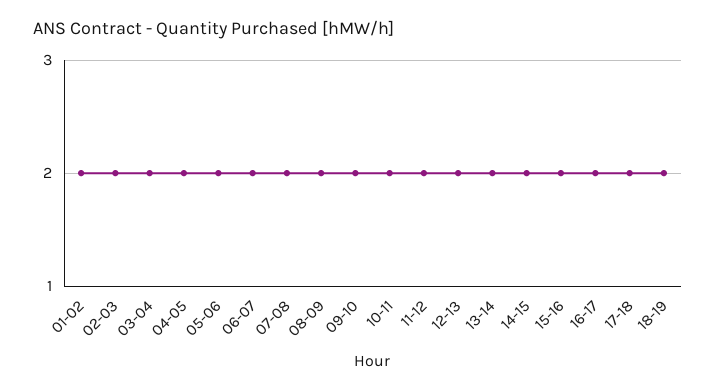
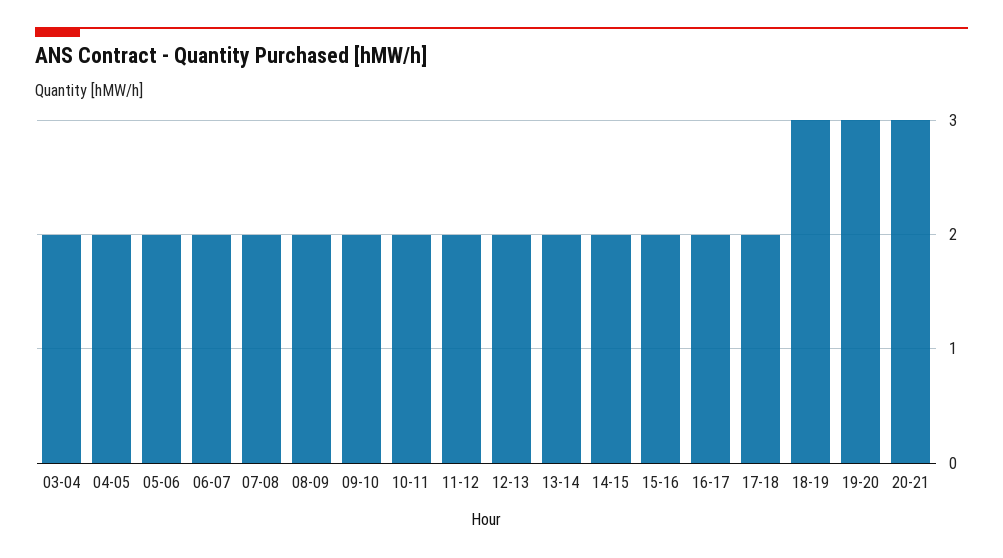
01-02: 2 -> none
02-03: 2 -> none
18-19: 2 -> 3
19-20: none -> 3
20-21: none -> 3

